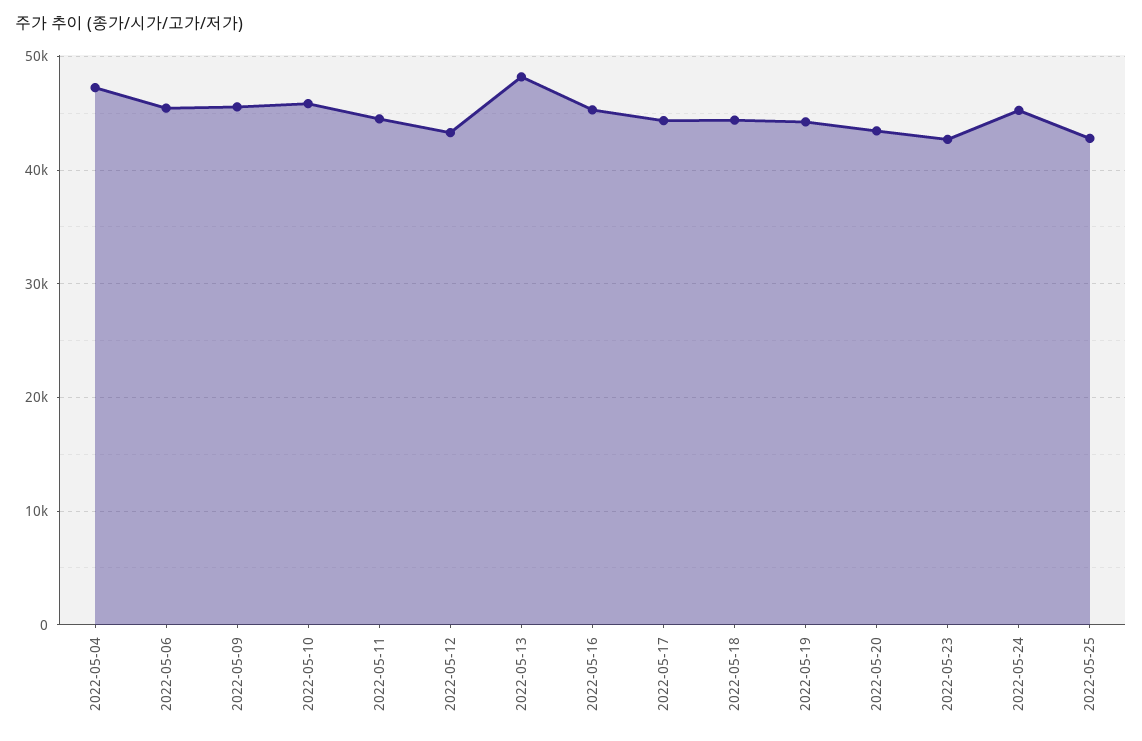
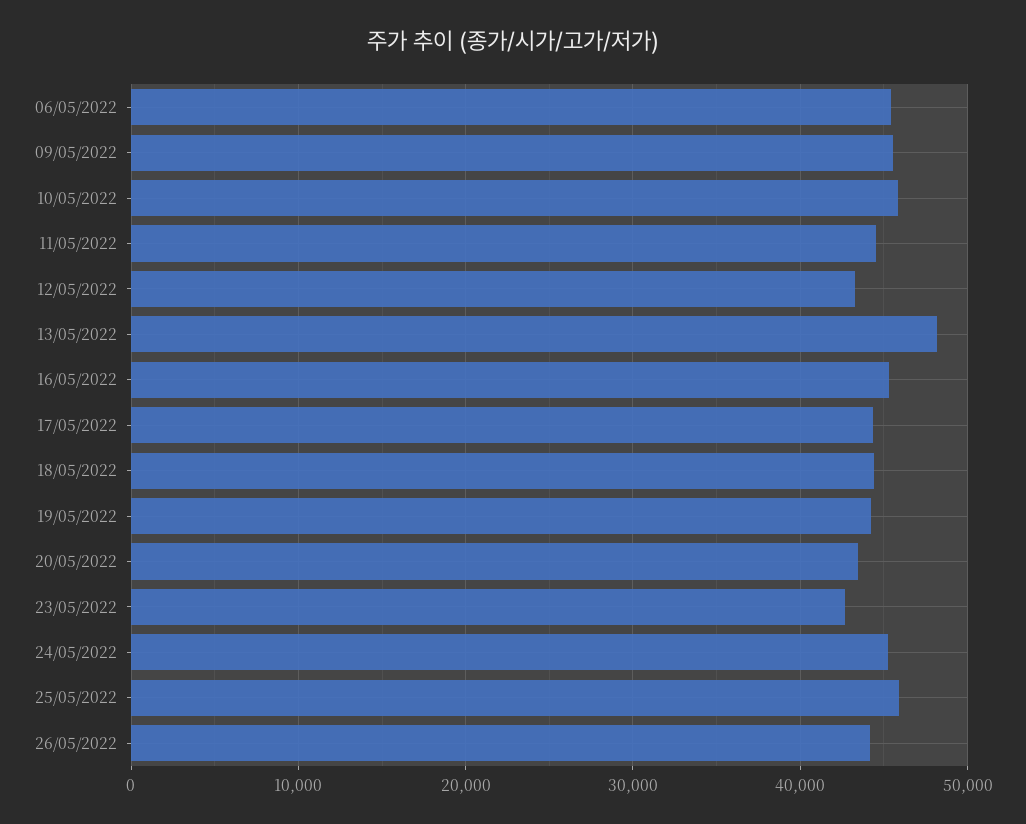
2022-05-04: 47000 -> none
2022-05-25: 43000 -> 46000
26/05/2022: none -> 44000

